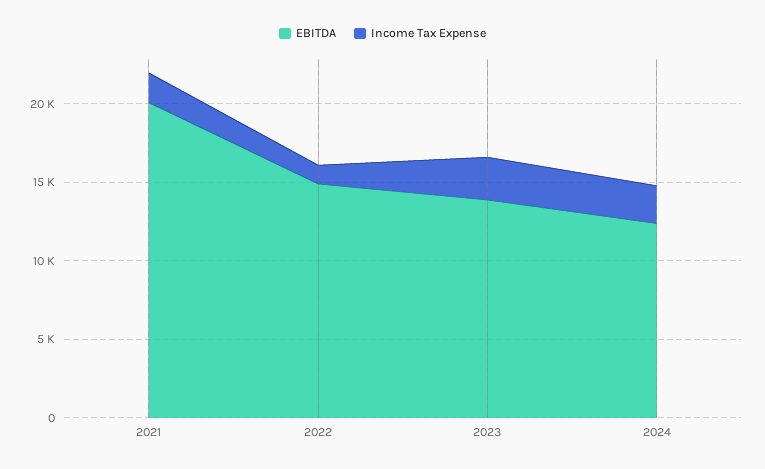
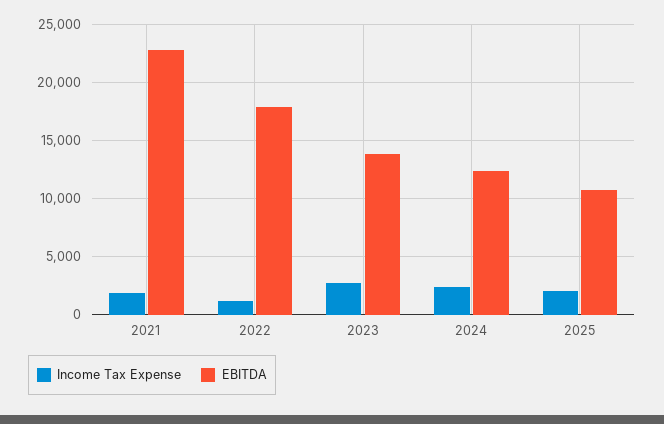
EBITDA, 2021: 20000 -> 23000
EBITDA, 2022: 15000 -> 18000
Income Tax Expense, 2025: none -> 2000
EBITDA, 2025: none -> 11000

